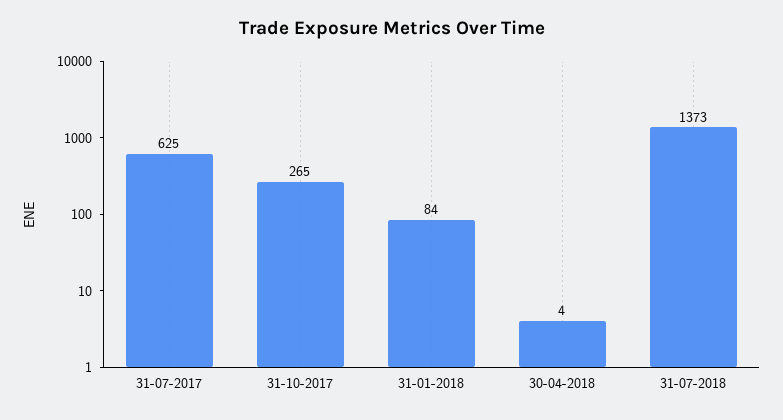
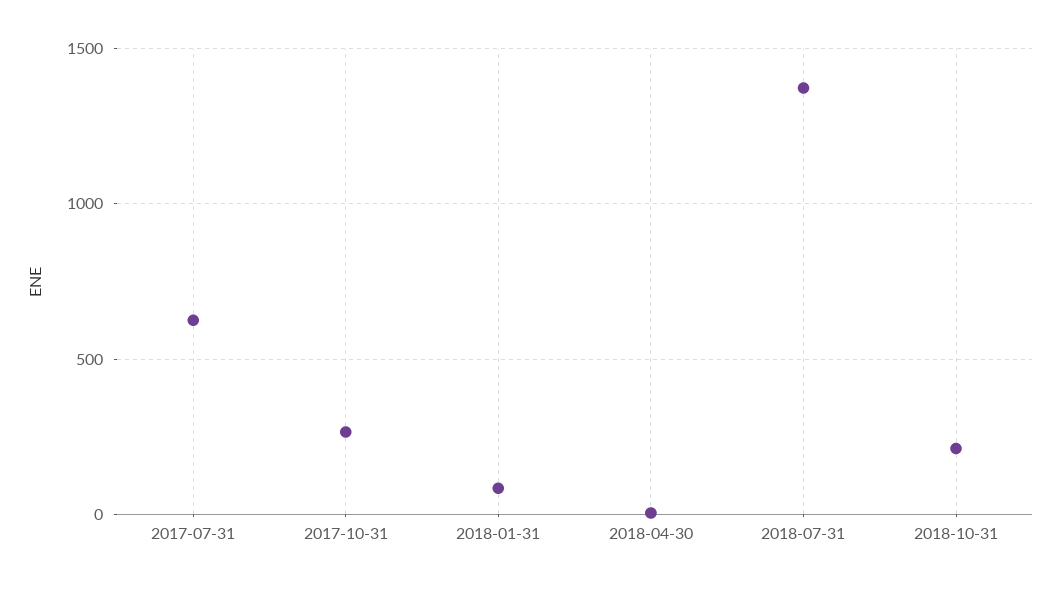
2018-10-31: none -> 200

